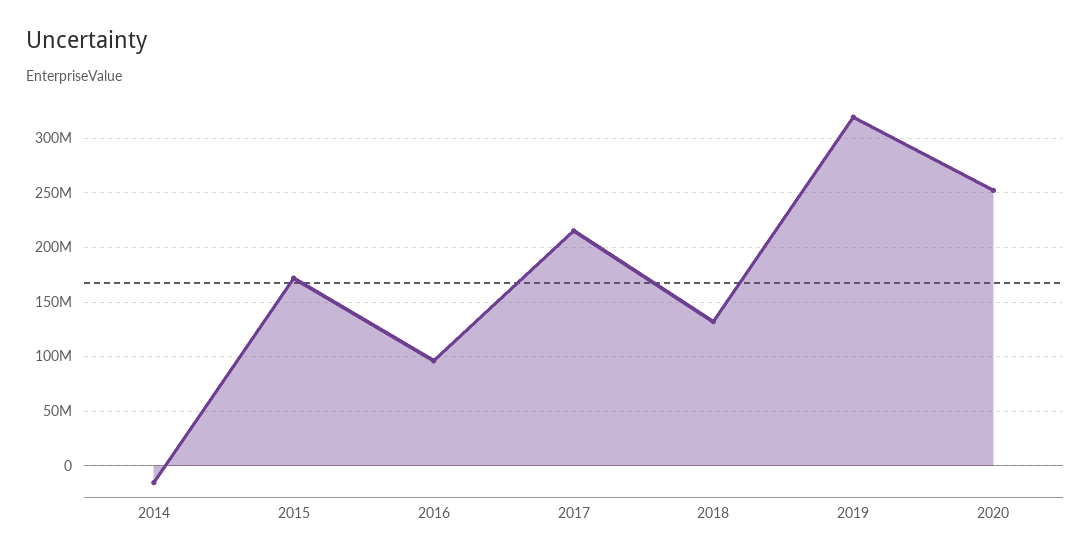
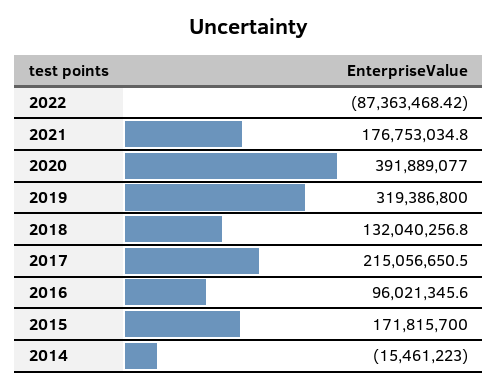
2020: 250000000 -> 391889077
2022: none -> -87363468.42
2021: none -> 176753034.8

